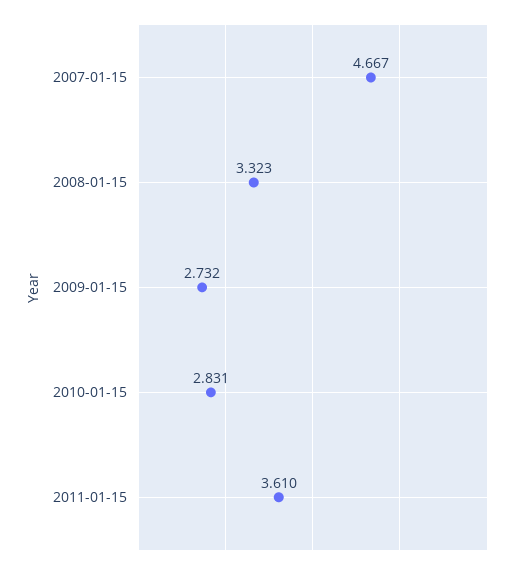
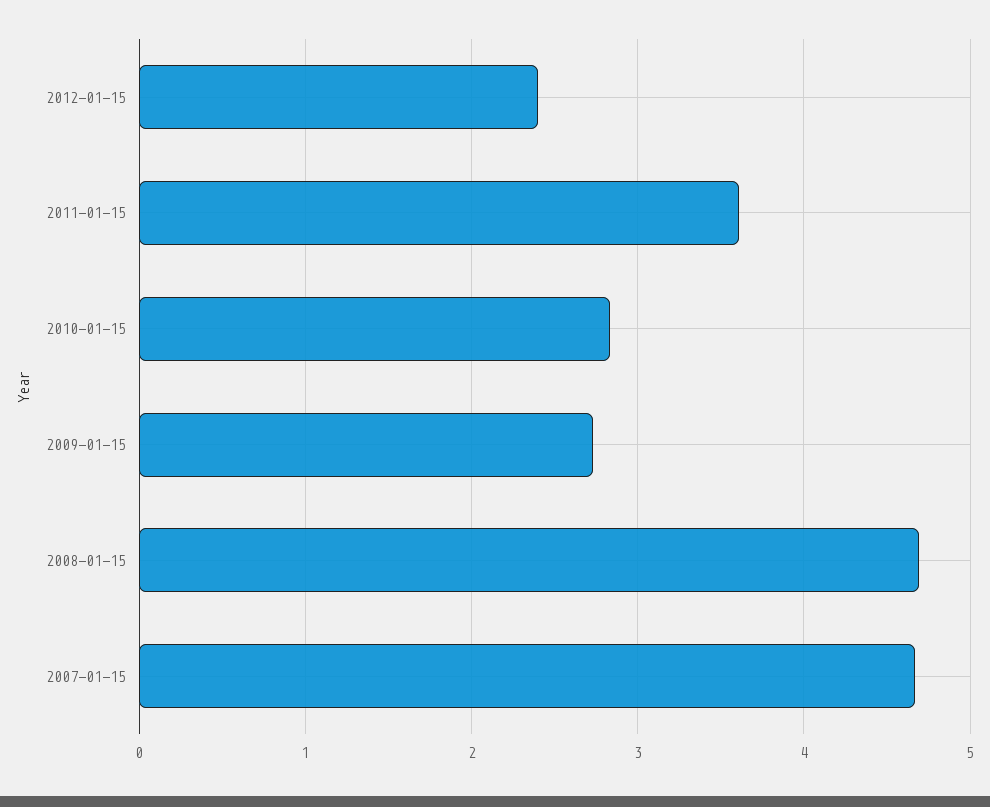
2008-01-15: 3.323 -> 4.7
2012-01-15: none -> 2.4

